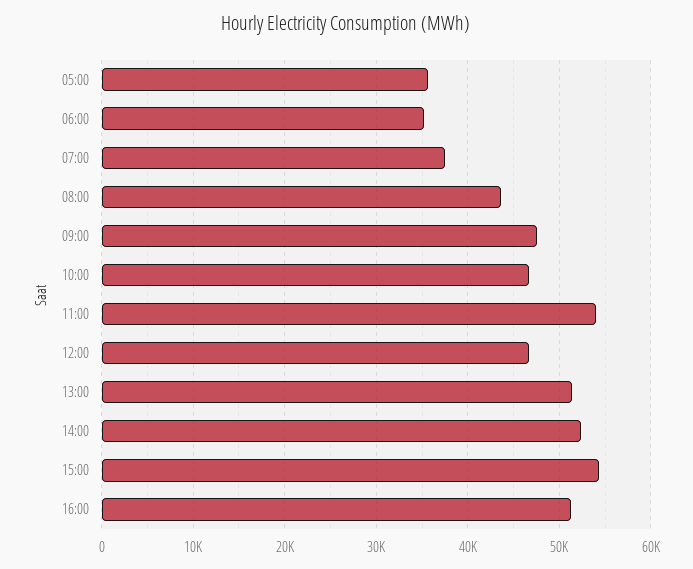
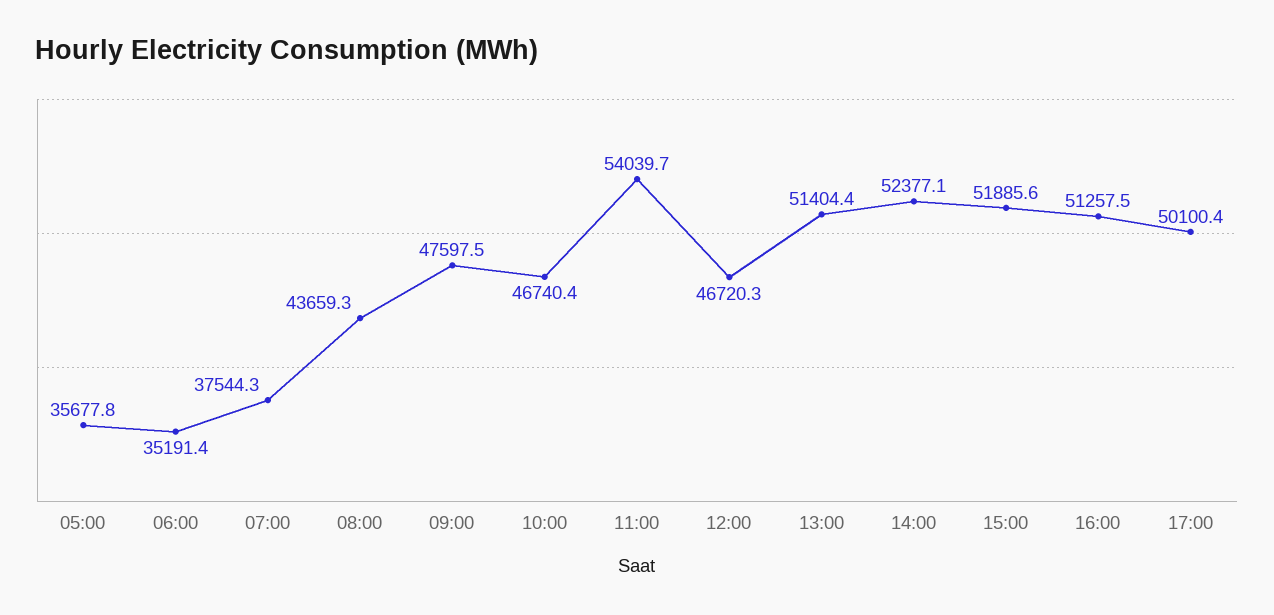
15:00: 54000 -> 51885.6
17:00: none -> 50100.4

